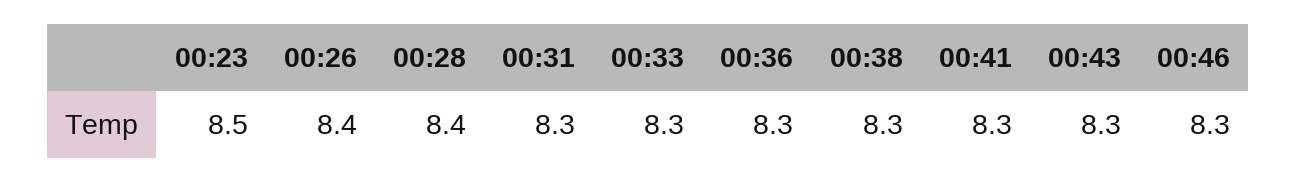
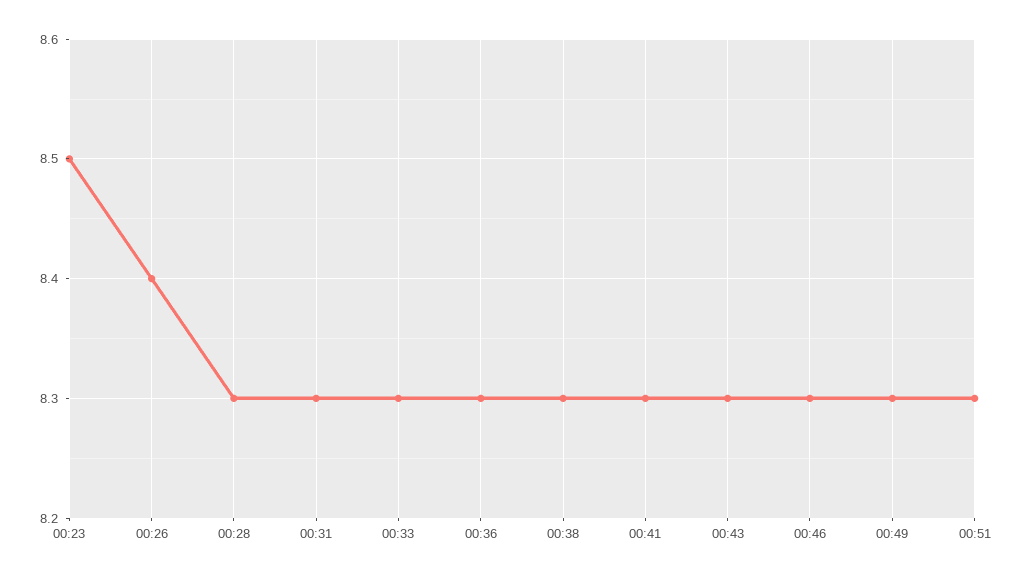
00:28: 8.4 -> 8.3
00:49: none -> 8.3
00:51: none -> 8.3

